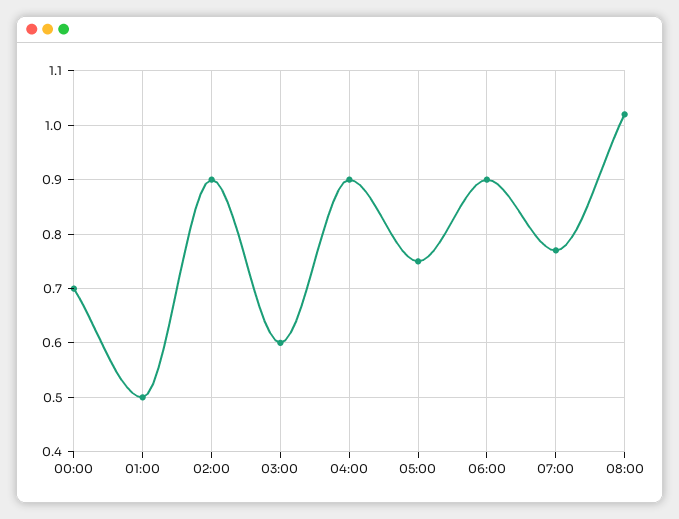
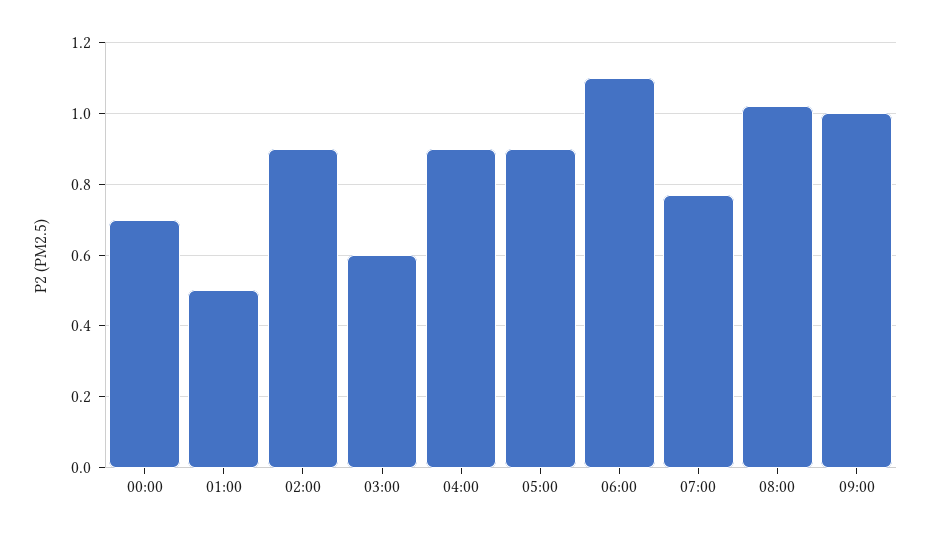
05:00: 0.75 -> 0.9
06:00: 0.9 -> 1.1
09:00: none -> 1

